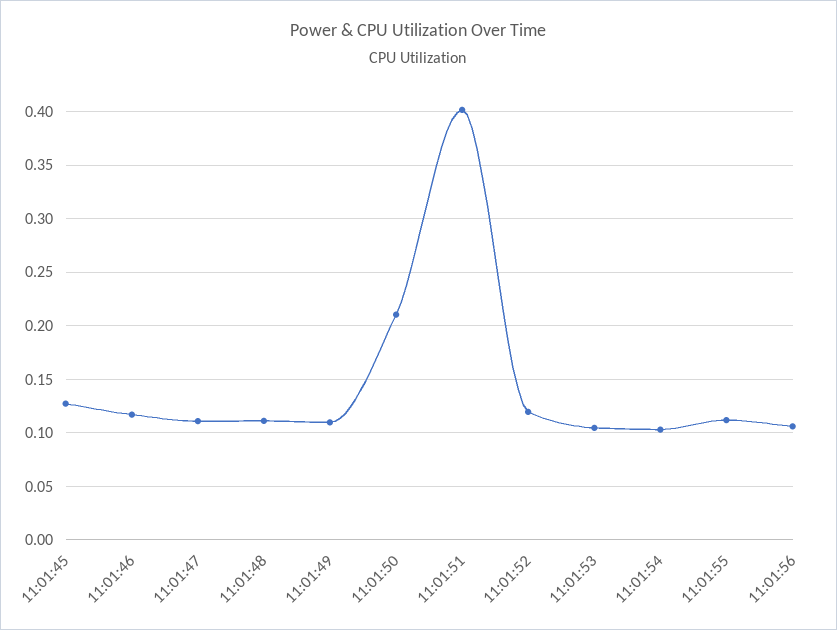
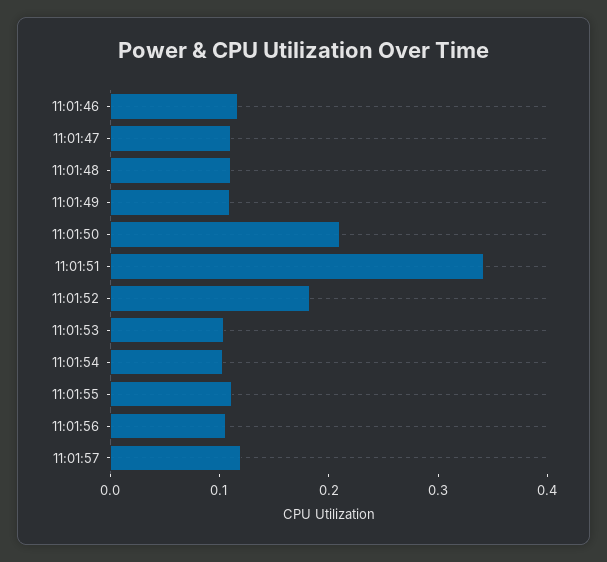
11:01:45: 0.13 -> none
11:01:51: 0.4 -> 0.34
11:01:52: 0.12 -> 0.18
11:01:57: none -> 0.12

